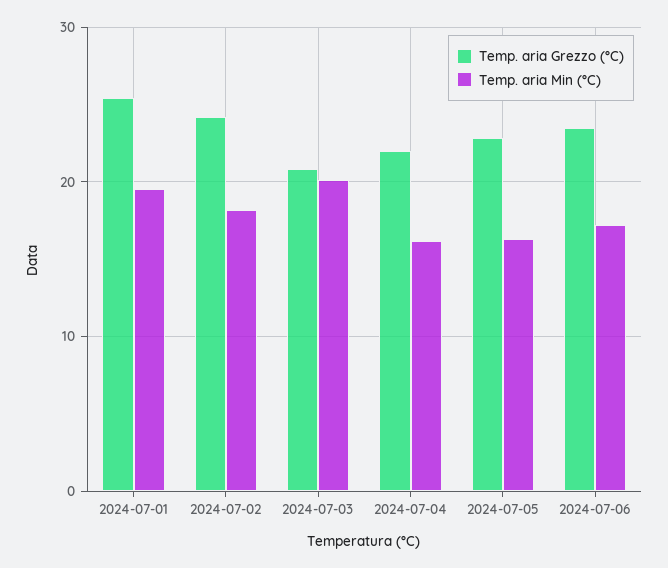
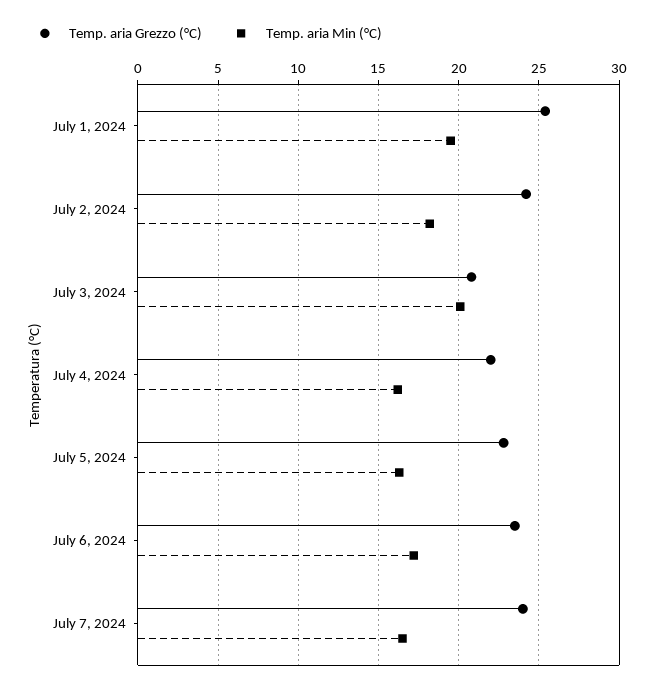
Temp. aria Grezzo (°C), July 7, 2024: none -> 24
Temp. aria Min (°C), July 7, 2024: none -> 16.5

